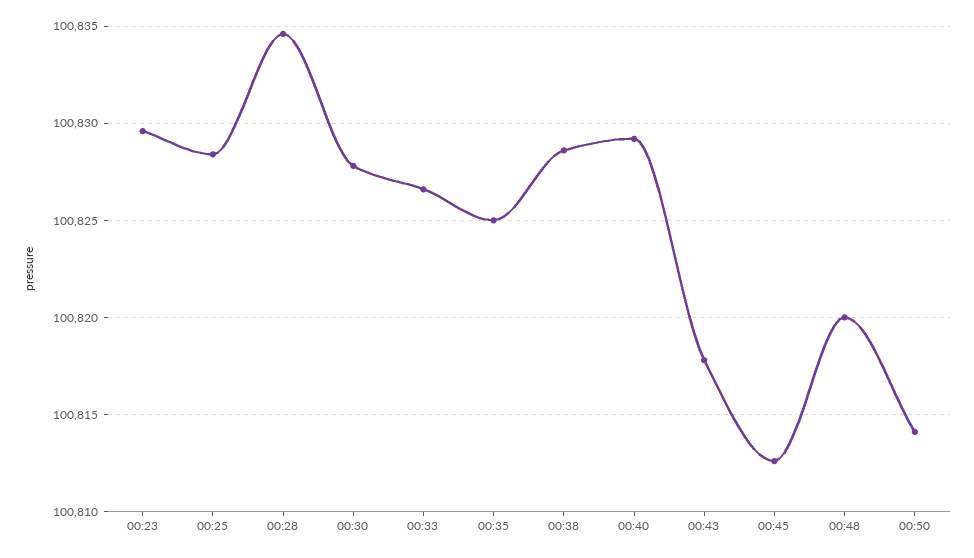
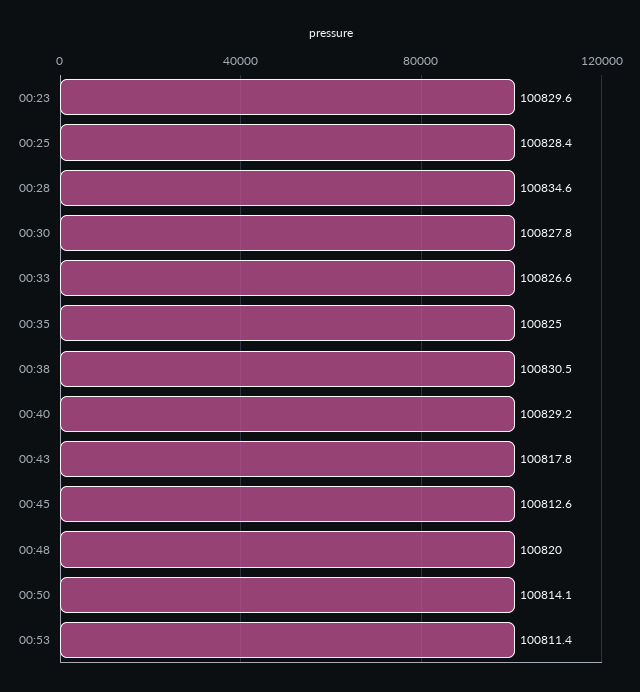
00:38: 100828.5 -> 100830.5
00:53: none -> 100811.4

